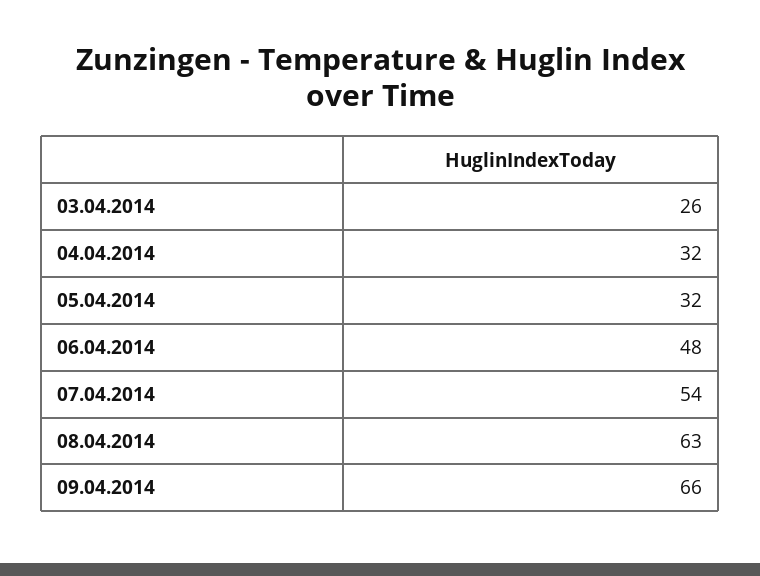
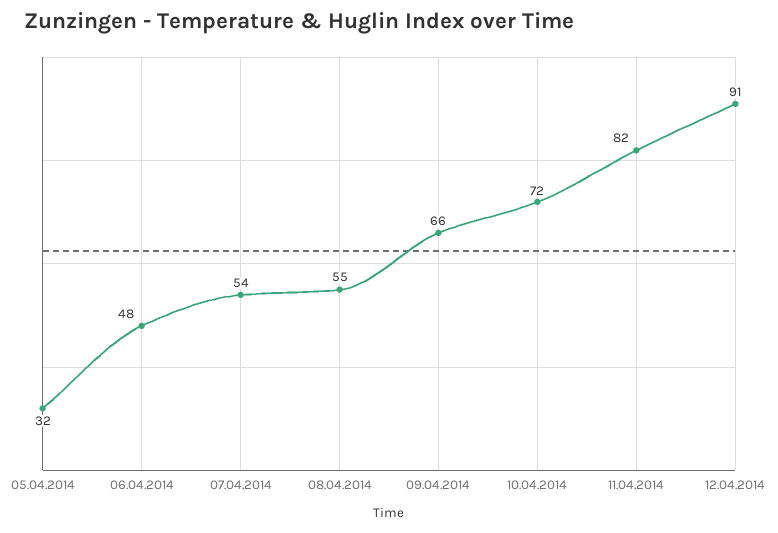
03.04.2014: 26 -> none
04.04.2014: 32 -> none
08.04.2014: 63 -> 55
10.04.2014: none -> 72
11.04.2014: none -> 82
12.04.2014: none -> 91

